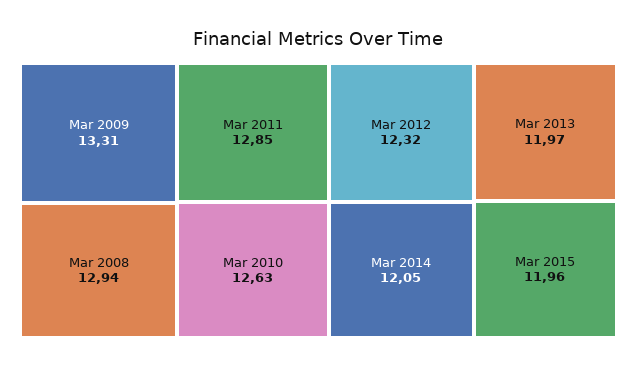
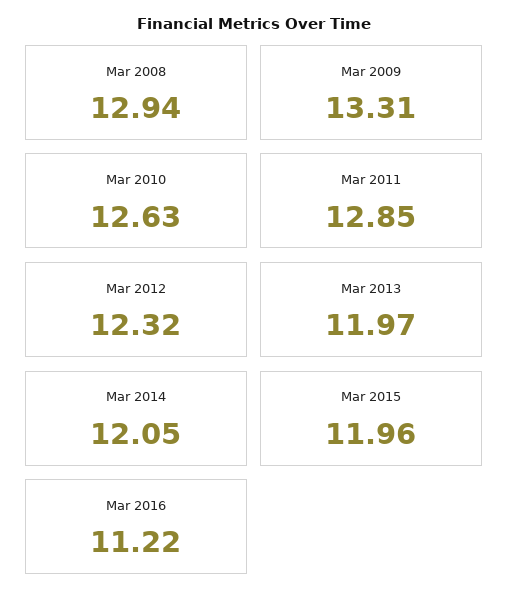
Mar 2016: none -> 11.22

